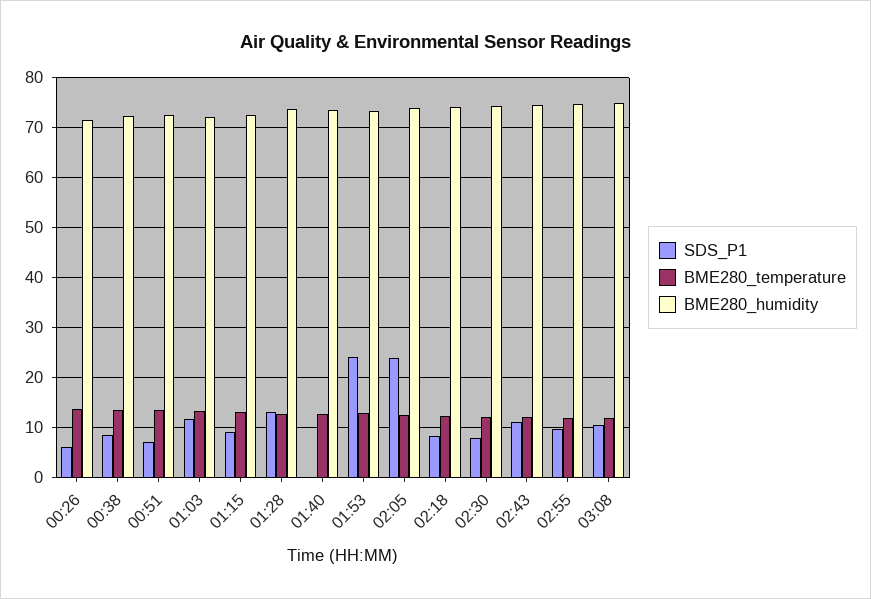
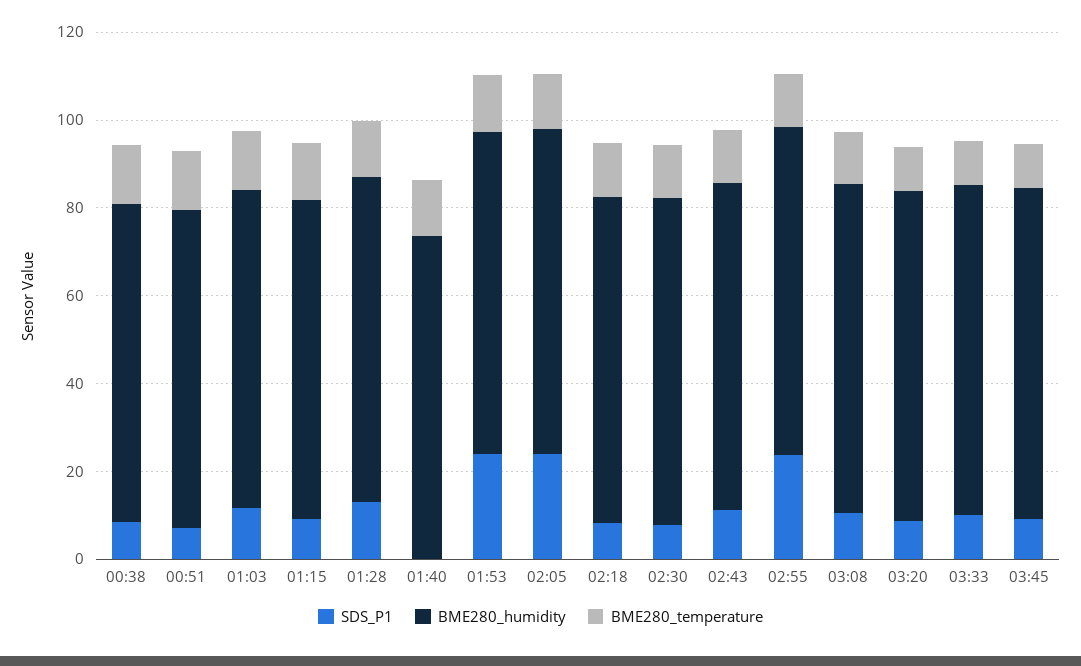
SDS_P1, 00:26: 6 -> none
BME280_temperature, 00:26: 14 -> none
BME280_humidity, 00:26: 72 -> none
SDS_P1, 02:55: 10 -> 25
SDS_P1, 03:20: none -> 10
BME280_humidity, 03:20: none -> 75
BME280_temperature, 03:20: none -> 10
SDS_P1, 03:33: none -> 10
BME280_humidity, 03:33: none -> 75
BME280_temperature, 03:33: none -> 10
SDS_P1, 03:45: none -> 10
BME280_humidity, 03:45: none -> 75
BME280_temperature, 03:45: none -> 10

